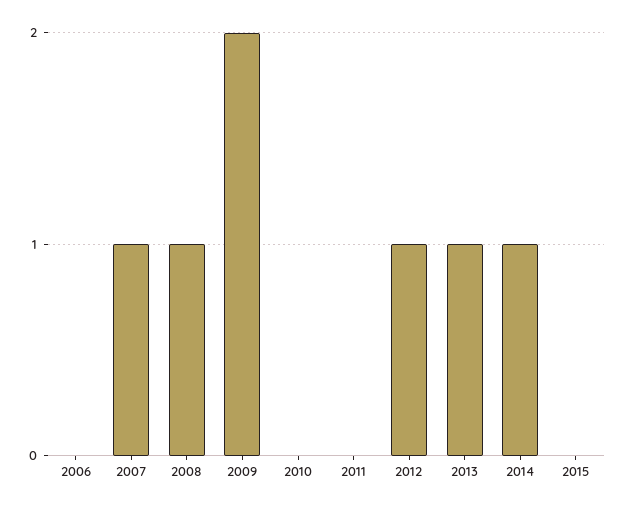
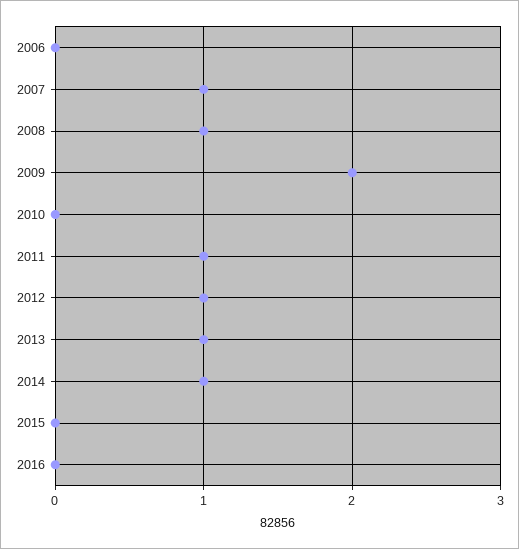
2011: 0 -> 1
2016: none -> 0

